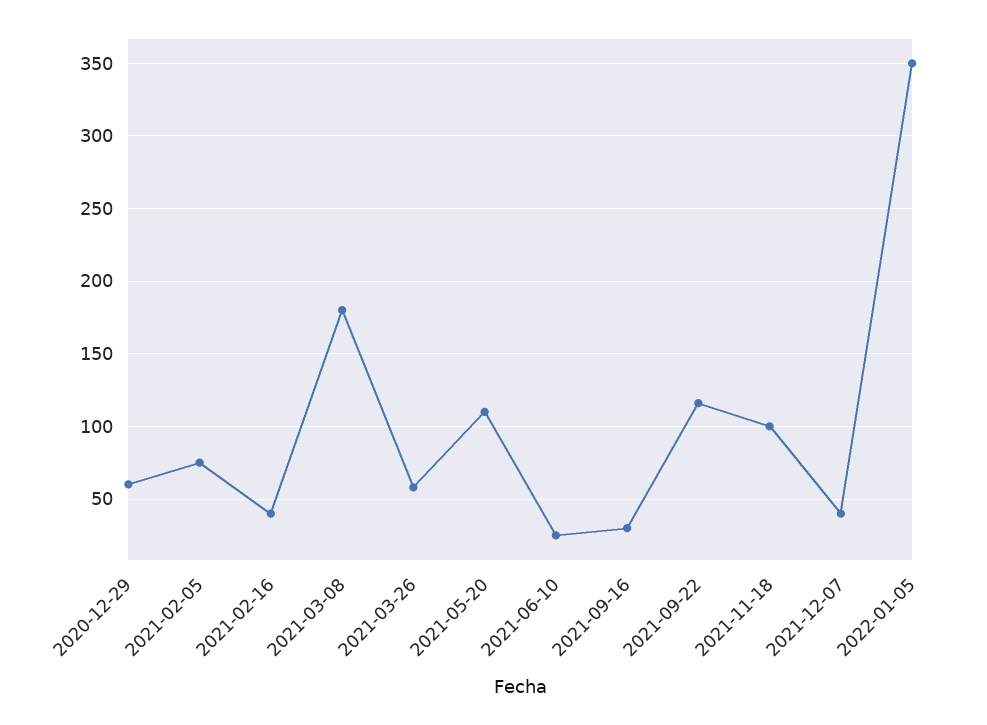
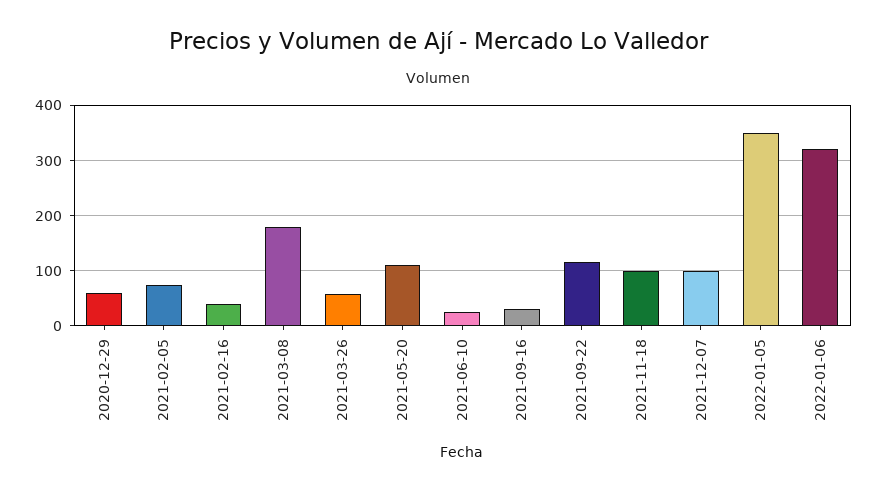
2021-12-07: 40 -> 100
2022-01-06: none -> 320

